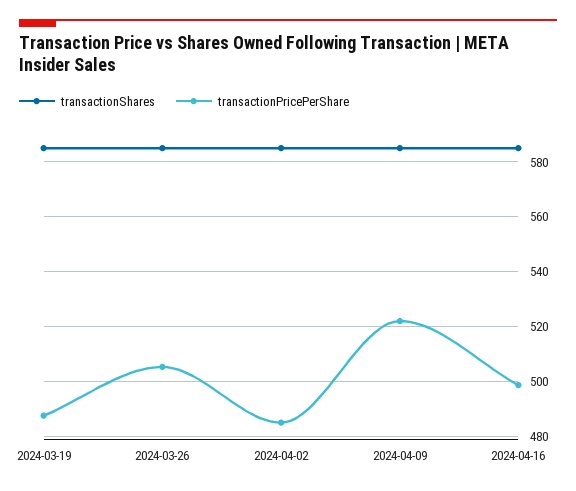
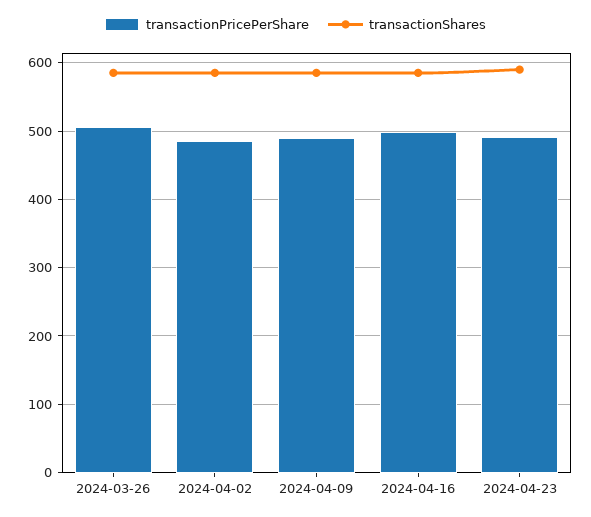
transactionShares, 2024-03-19: 585 -> none
transactionPricePerShare, 2024-03-19: 487.5 -> none
transactionPricePerShare, 2024-04-09: 522.5 -> 490
transactionPricePerShare, 2024-04-23: none -> 490
transactionShares, 2024-04-23: none -> 590

